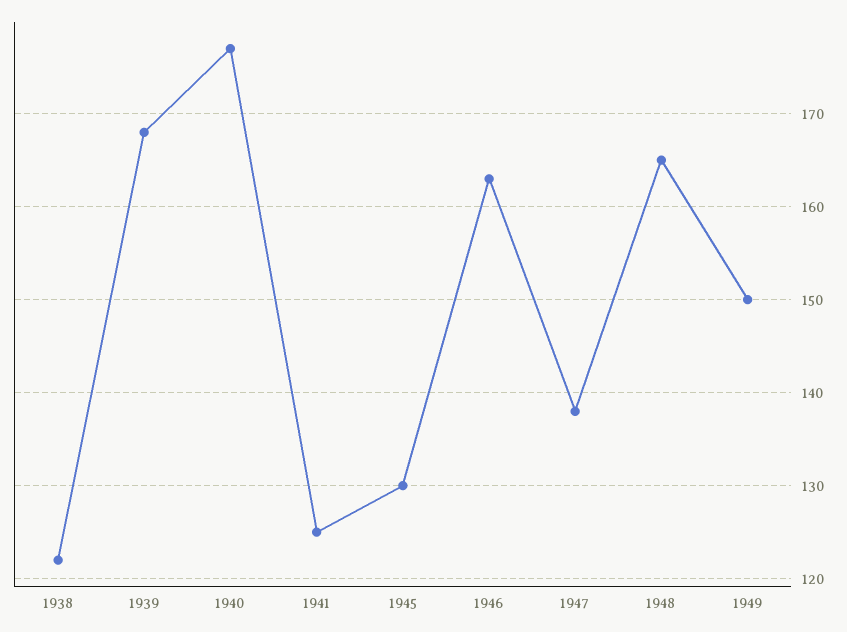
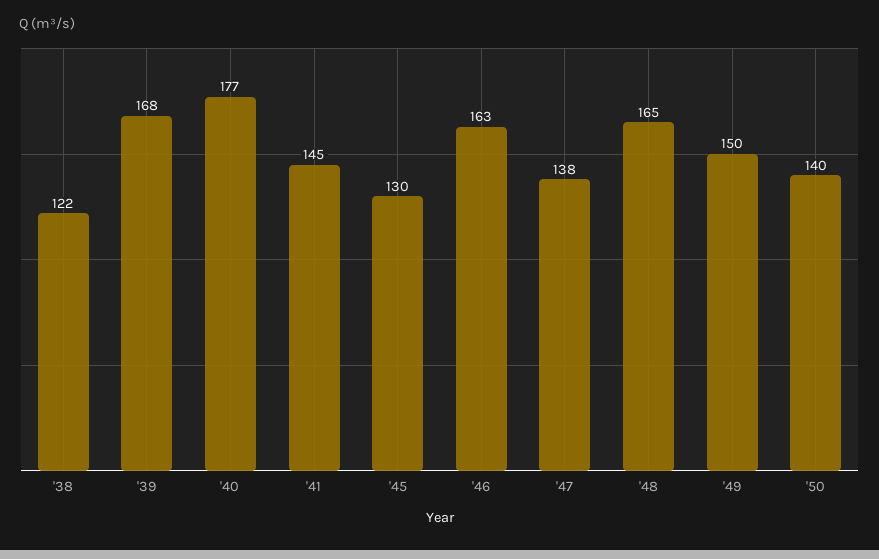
1941: 125 -> 145
'50: none -> 140

